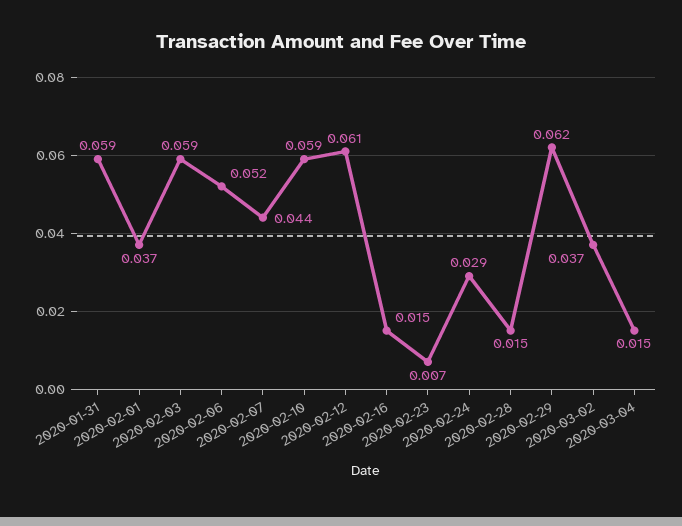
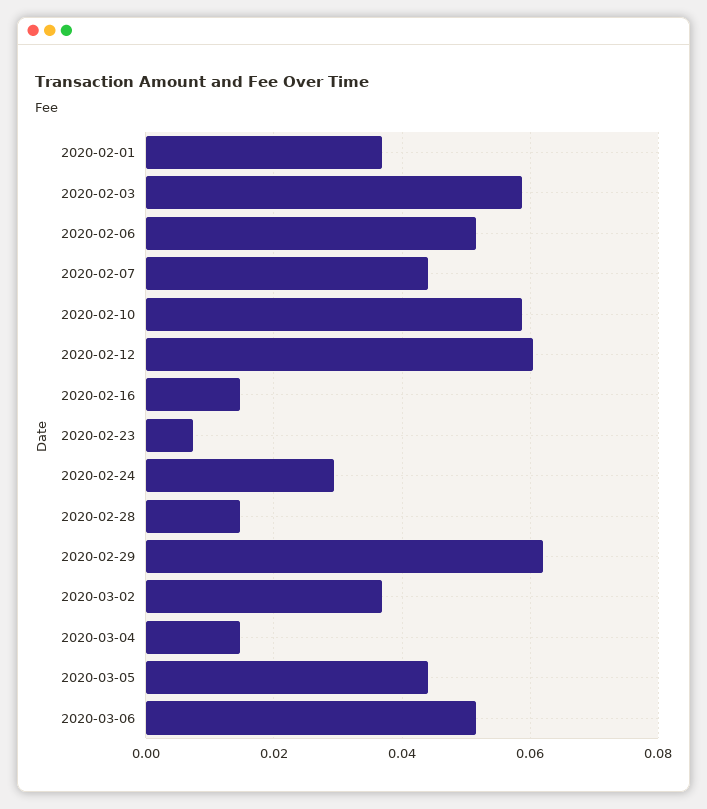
2020-01-31: 0.059 -> none
2020-03-05: none -> 0.044
2020-03-06: none -> 0.052

